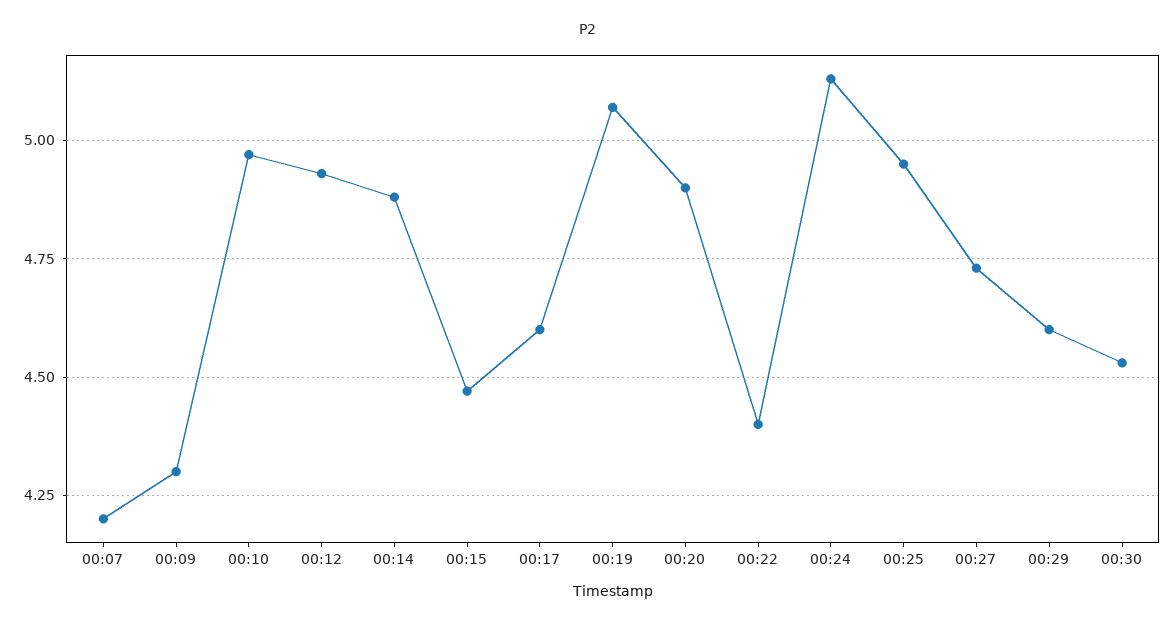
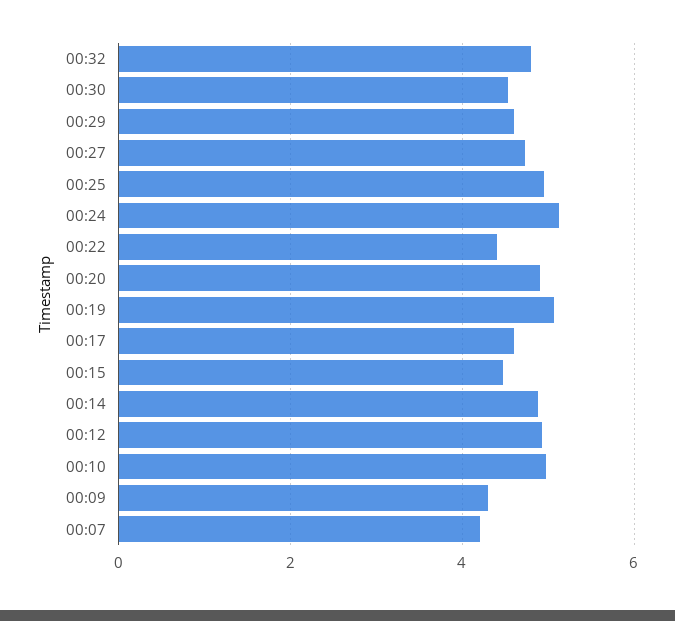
00:32: none -> 4.8

